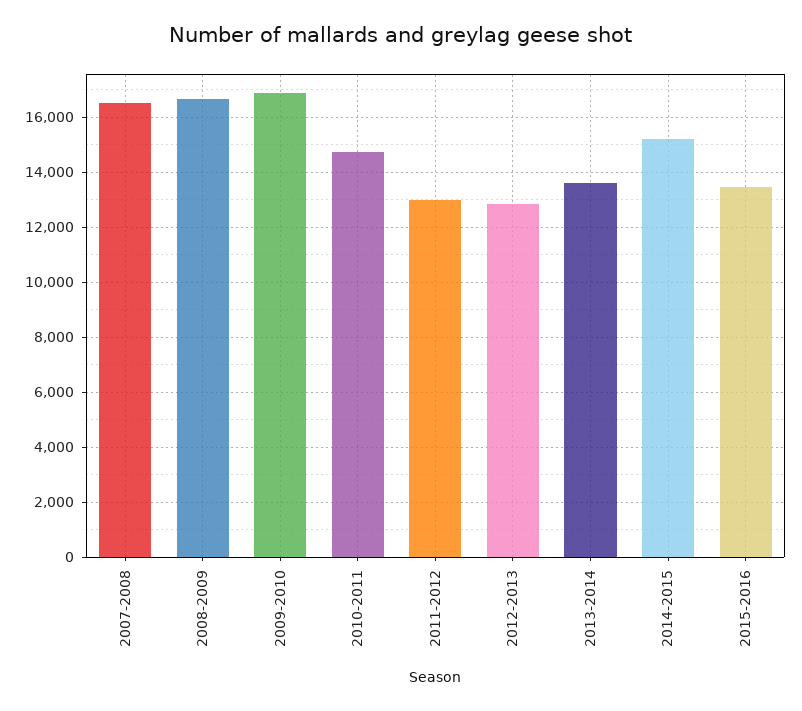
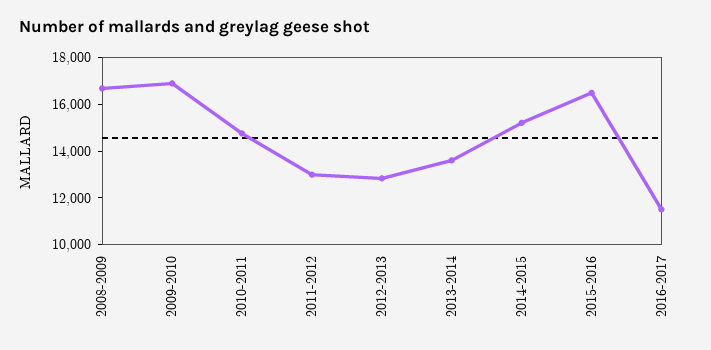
2007-2008: 16500 -> none
2015-2016: 13500 -> 16500
2016-2017: none -> 11500

